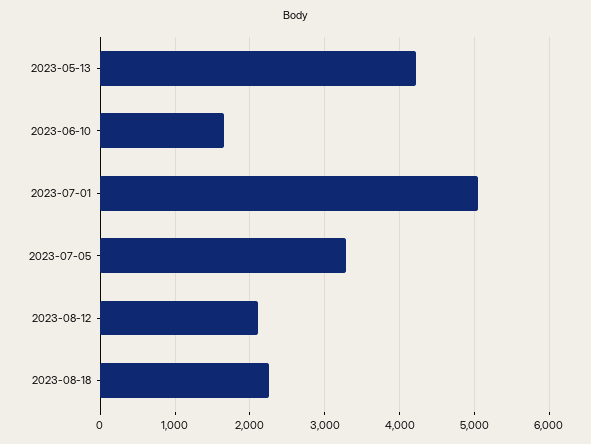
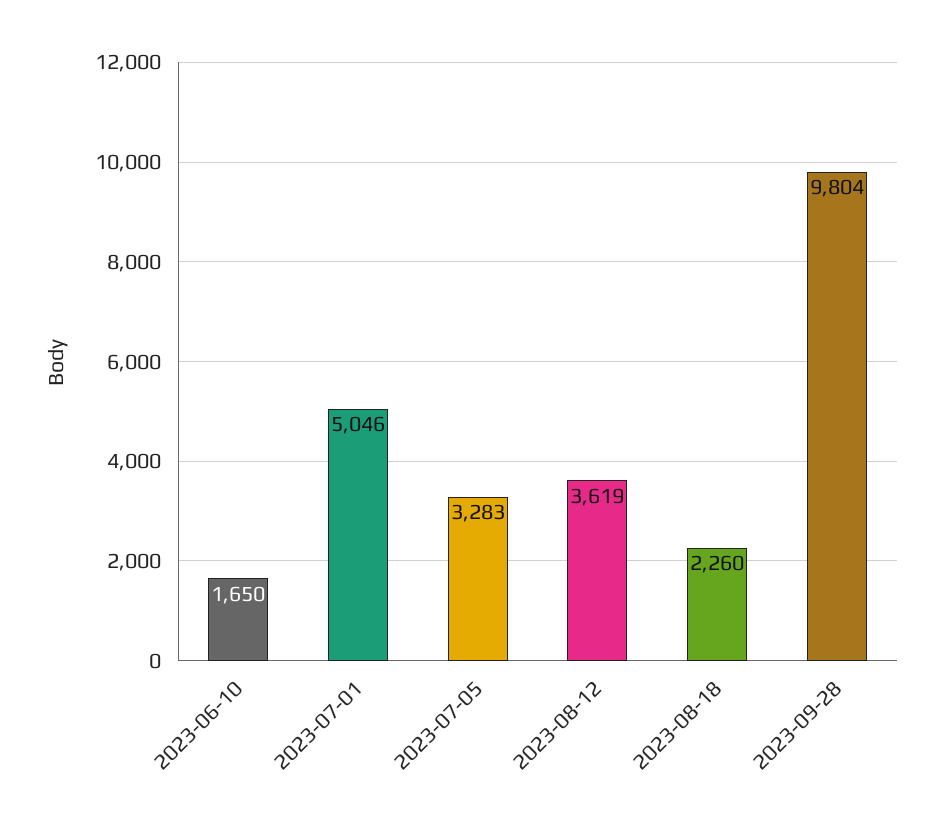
2023-05-13: 4200 -> none
2023-08-12: 2100 -> 3619
2023-09-28: none -> 9804

